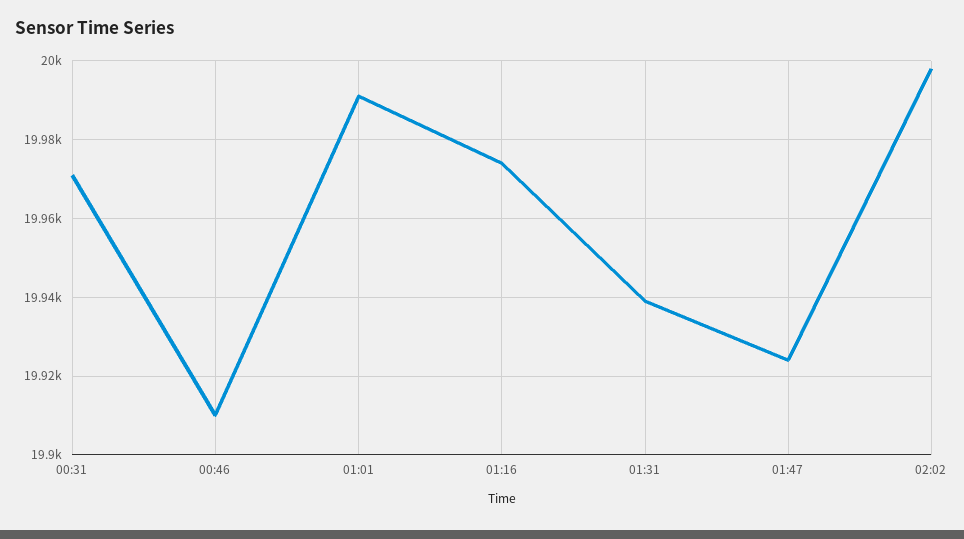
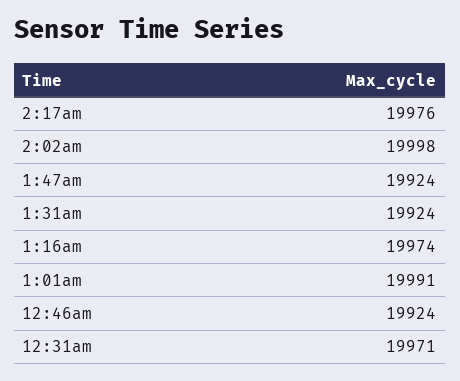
00:46: 19910 -> 19924
01:31: 19940 -> 19924
2:17am: none -> 19976

